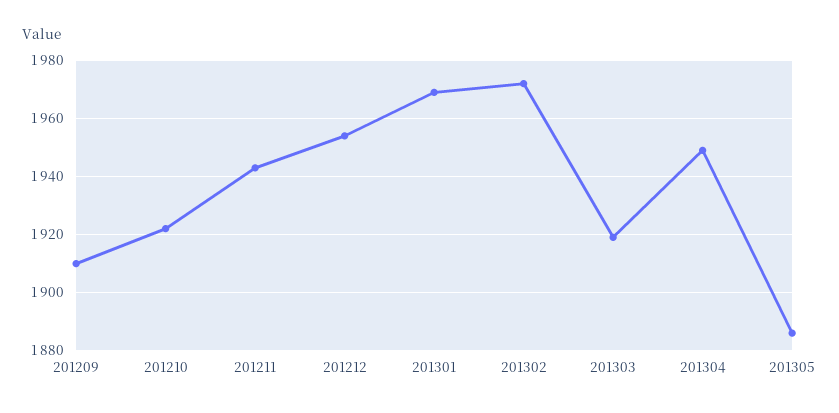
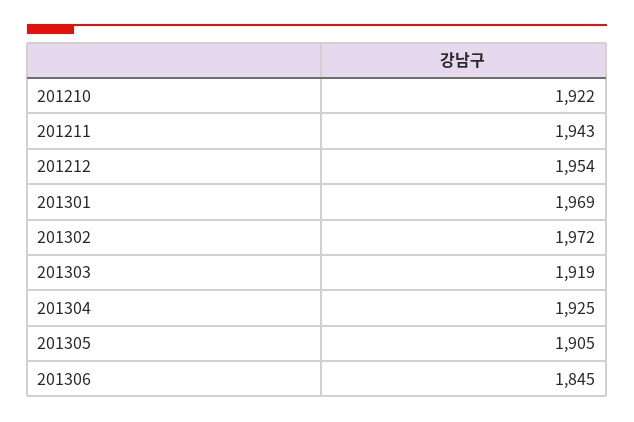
201209: 1910 -> none
201304: 1950 -> 1925
201305: 1885 -> 1905
201306: none -> 1845

